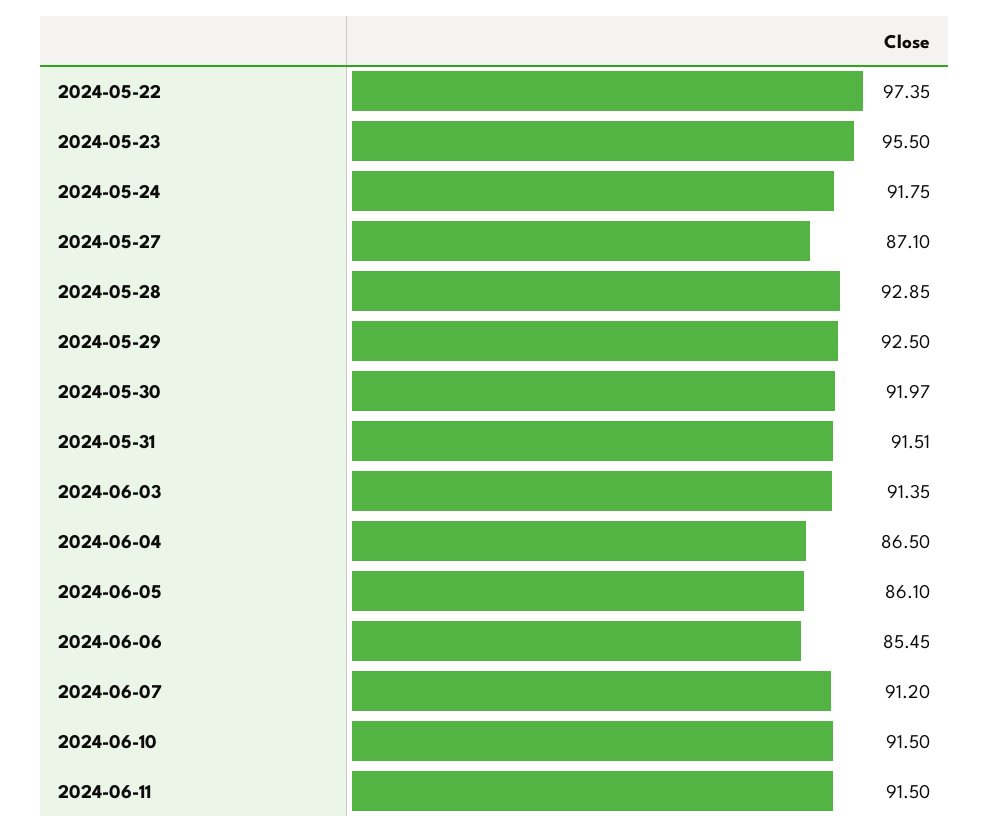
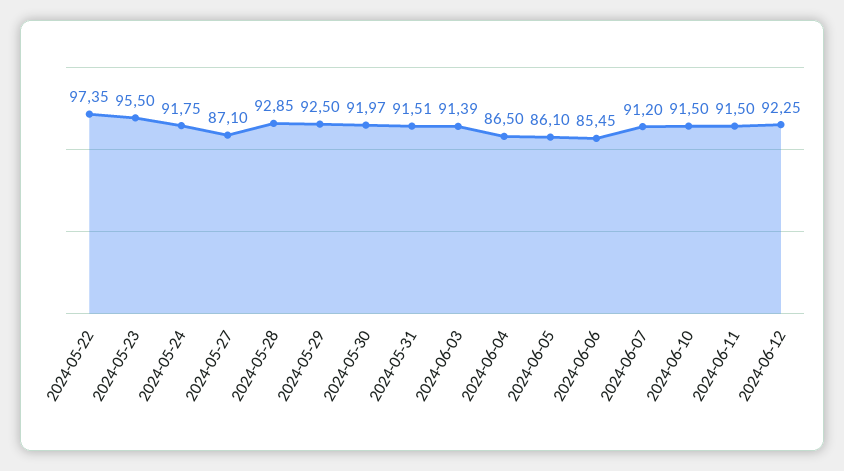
2024-06-03: 91.35 -> 91.39
2024-06-12: none -> 92.25

